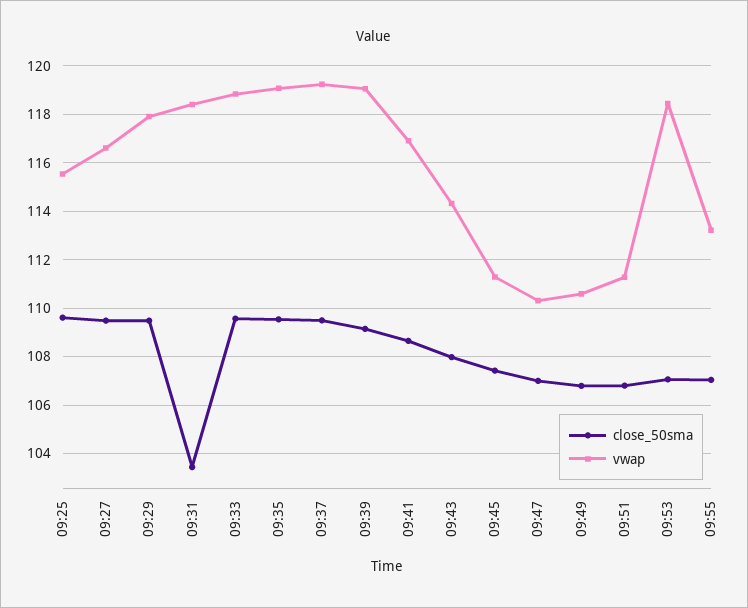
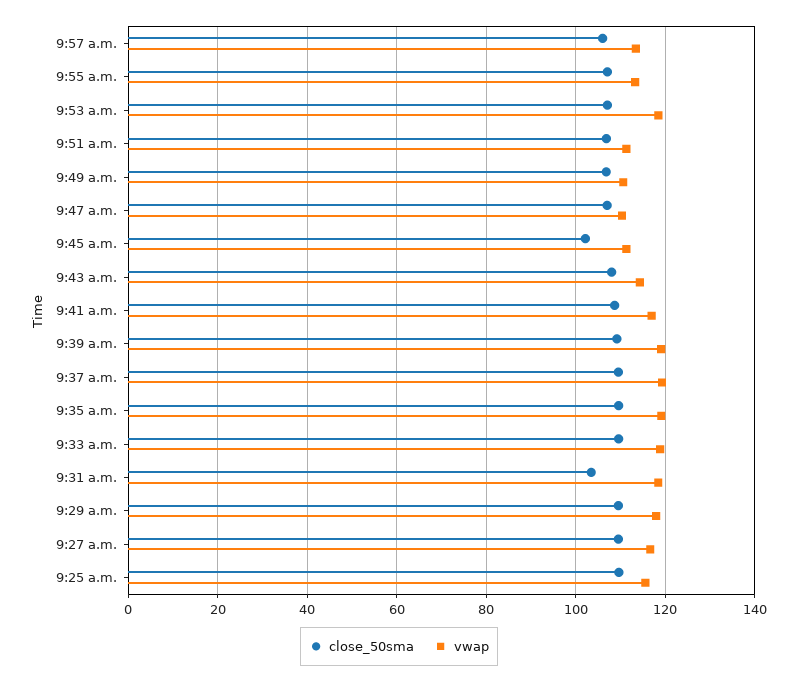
close_50sma, 09:45: 107.5 -> 102
close_50sma, 9:57 a.m.: none -> 106
vwap, 9:57 a.m.: none -> 114

